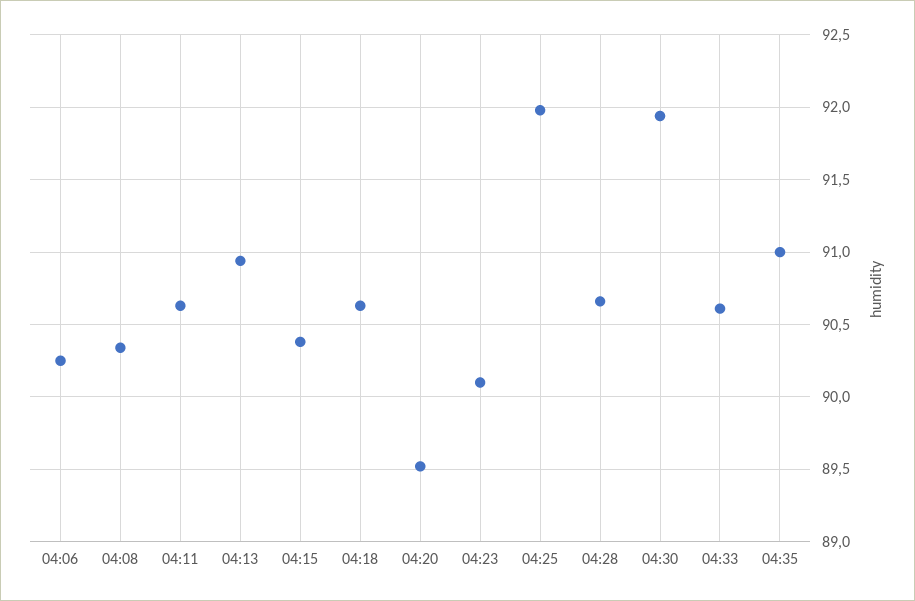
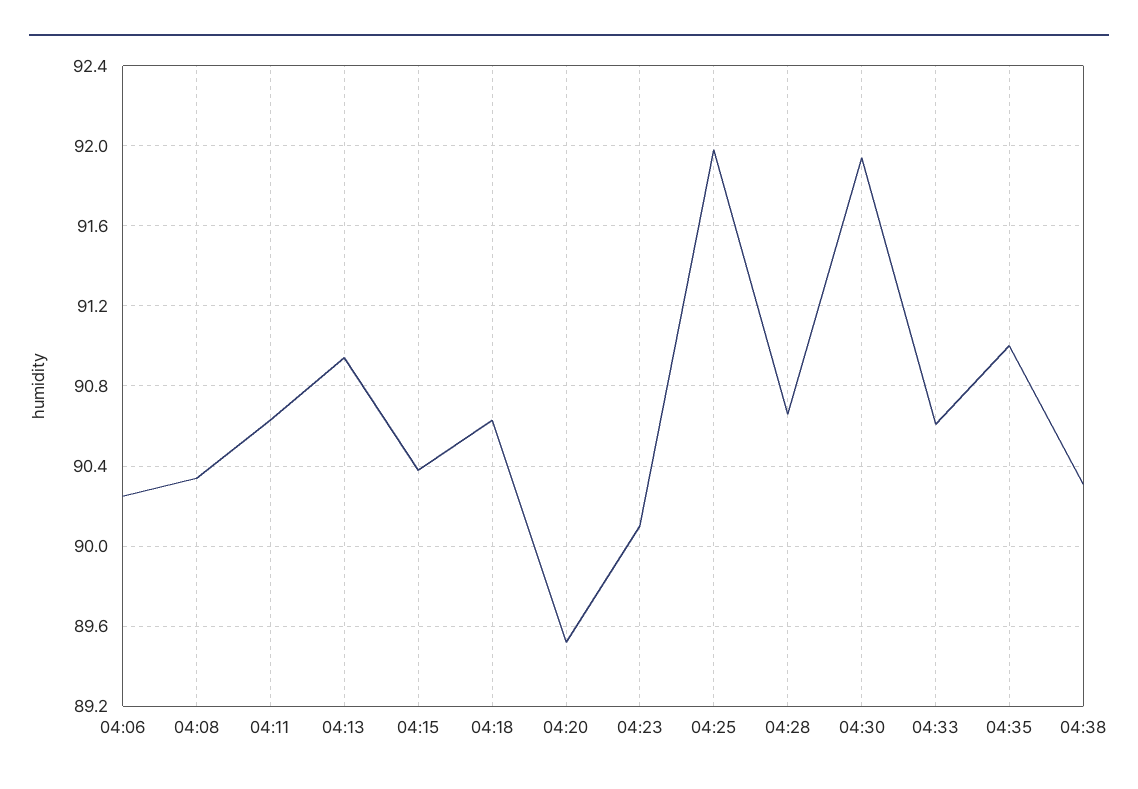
04:38: none -> 90.3

